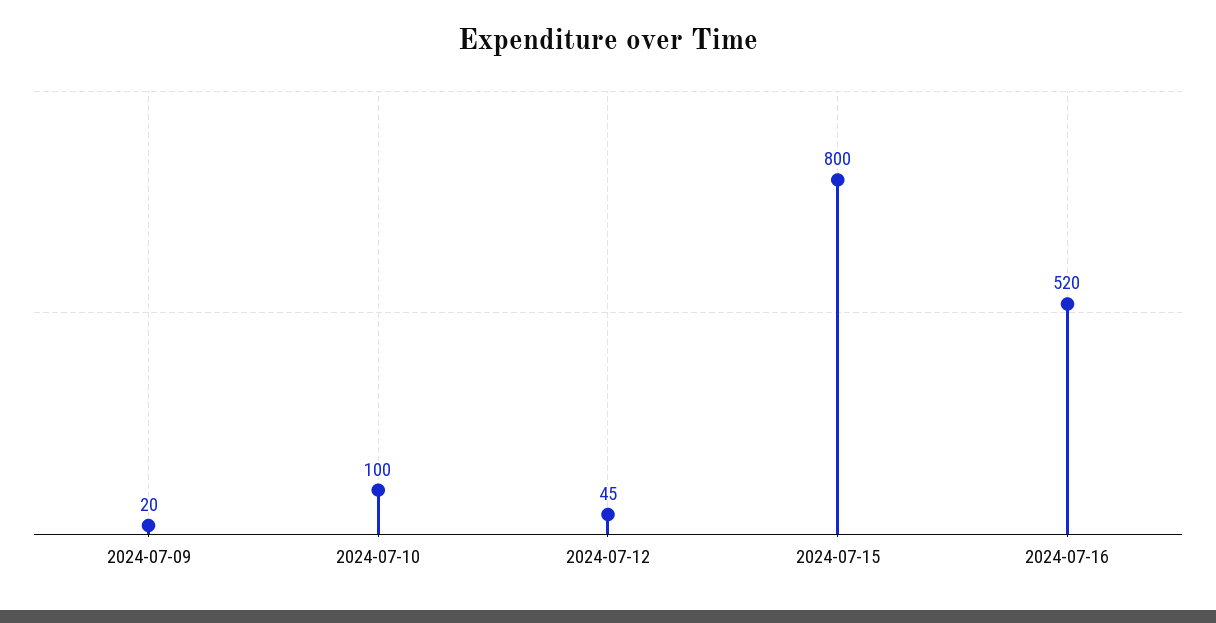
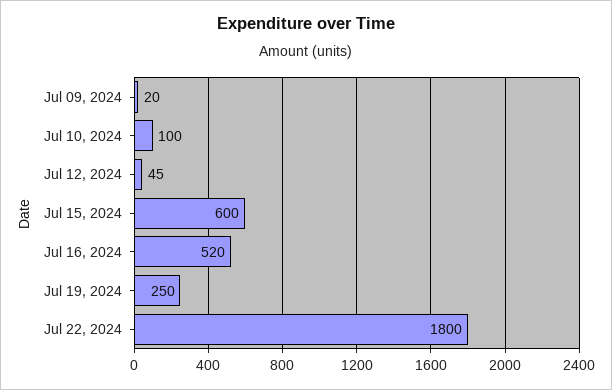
2024-07-15: 800 -> 600
Jul 19, 2024: none -> 250
Jul 22, 2024: none -> 1800

